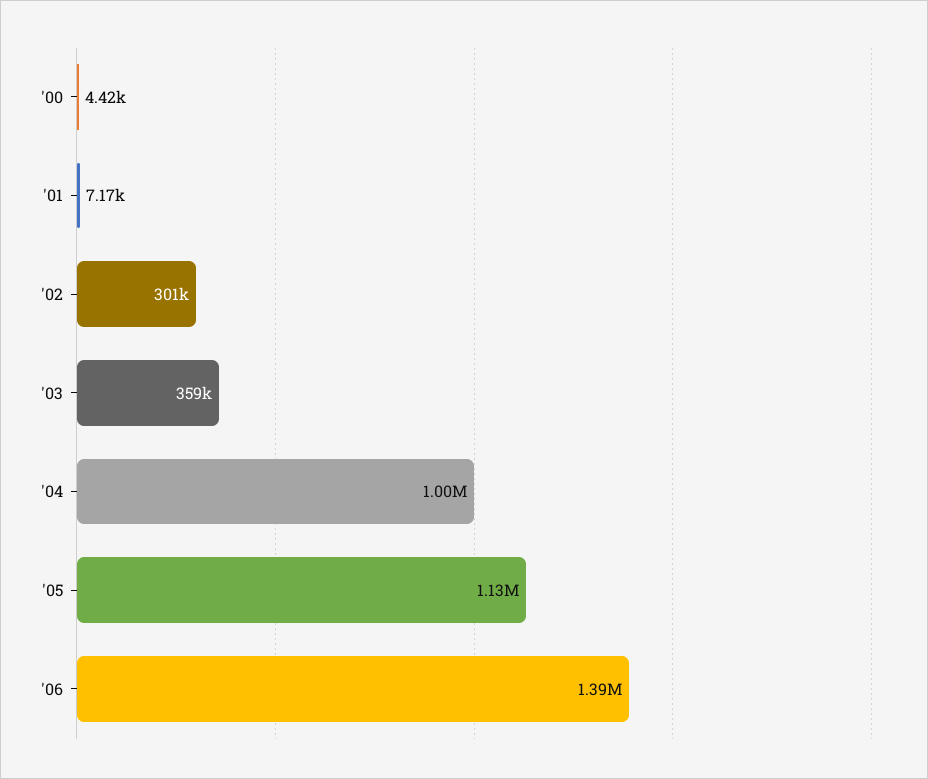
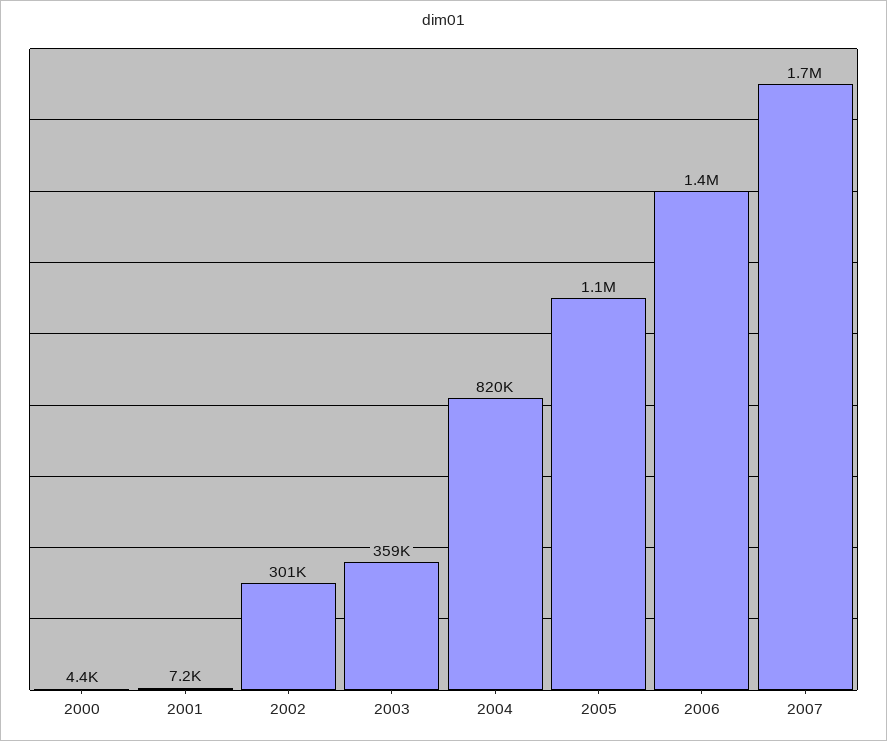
'04: 1000000 -> 820000
2007: none -> 1700000

